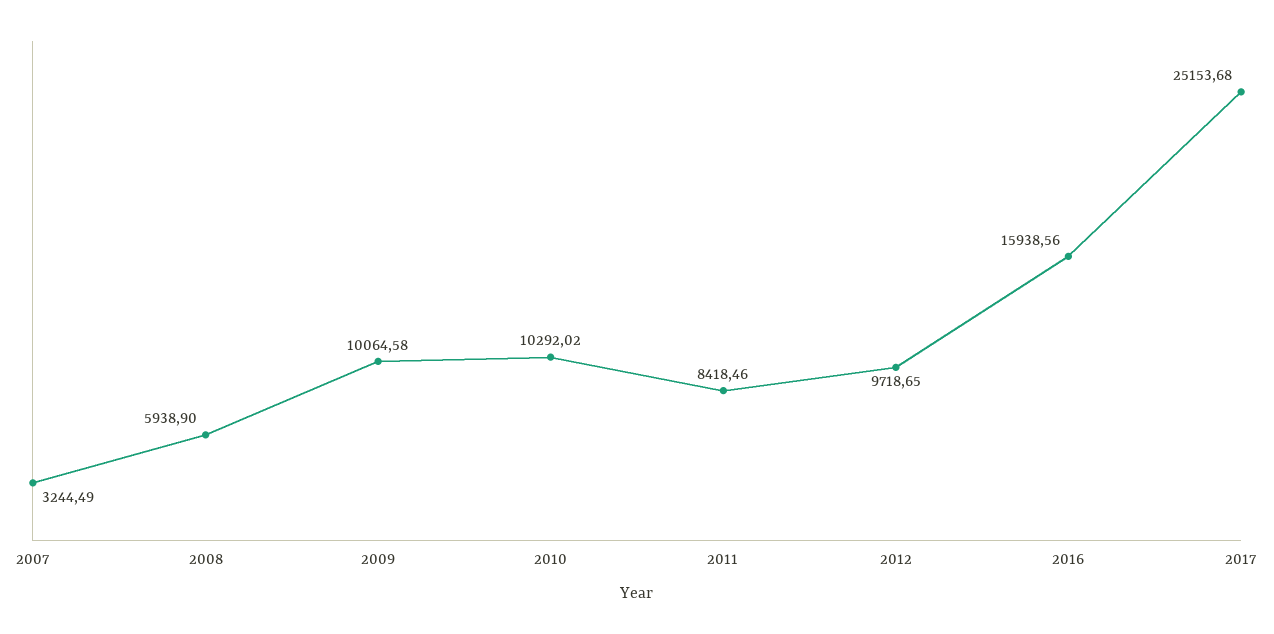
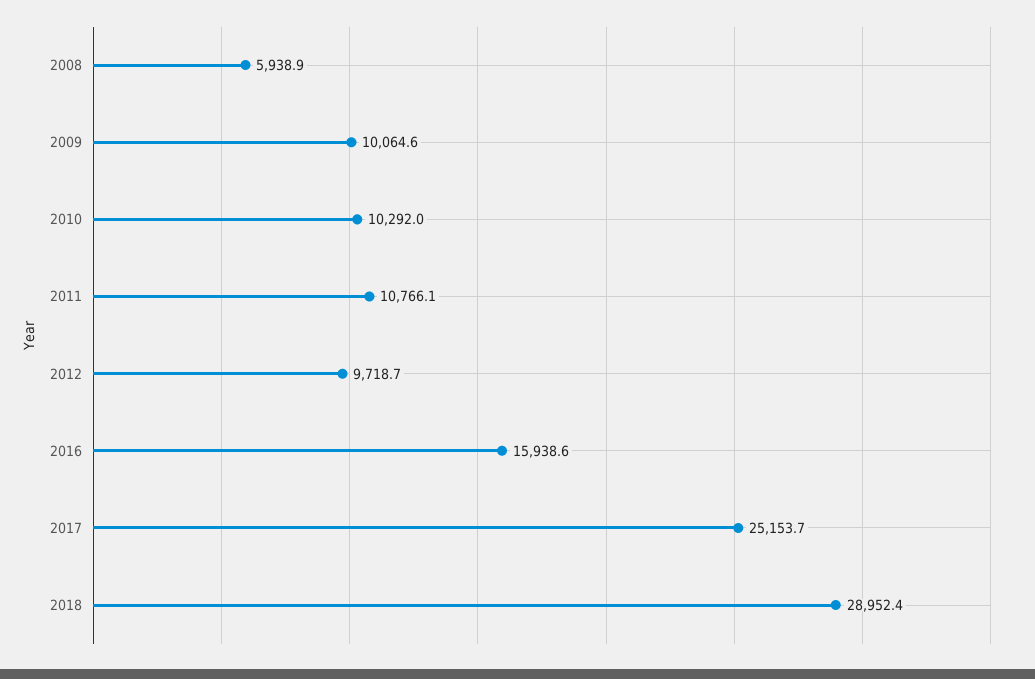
2007: 3244.49 -> none
2011: 8418.46 -> 10766.1
2018: none -> 28952.4

